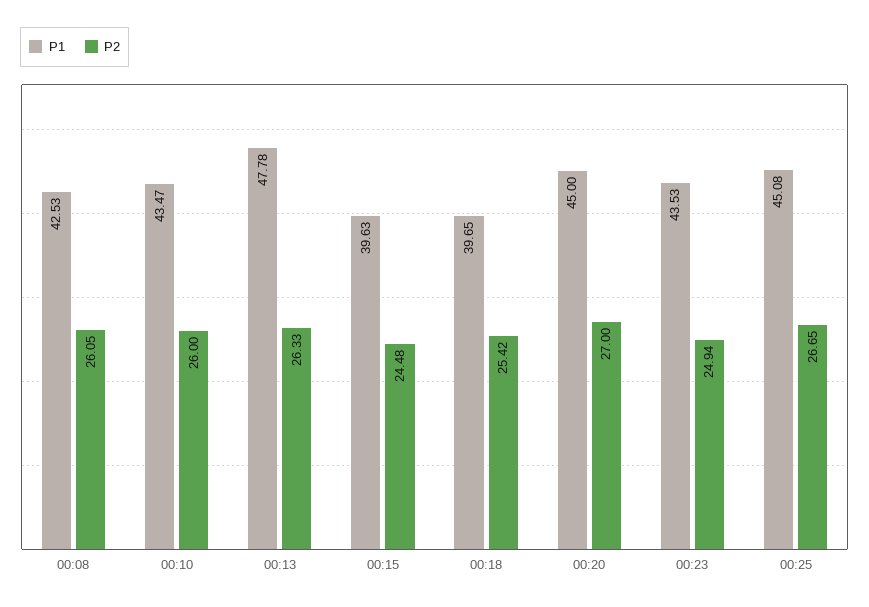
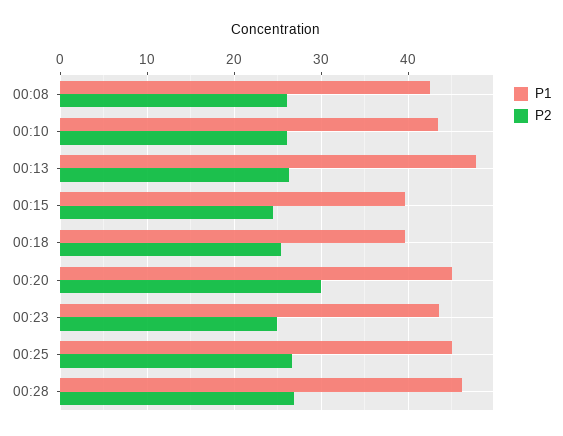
P2, 00:20: 27 -> 30
P1, 00:28: none -> 46
P2, 00:28: none -> 27

